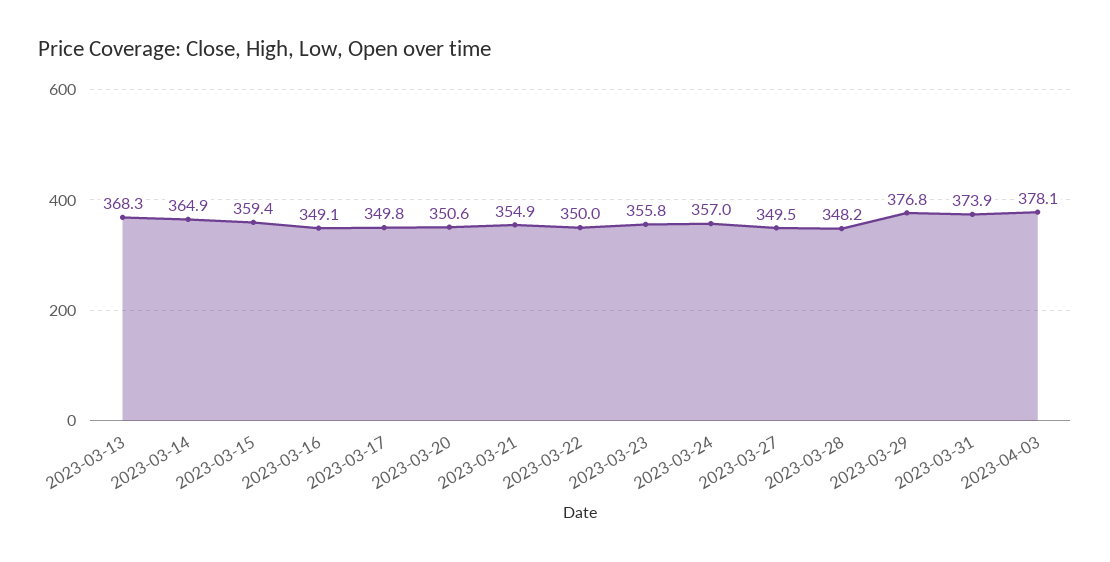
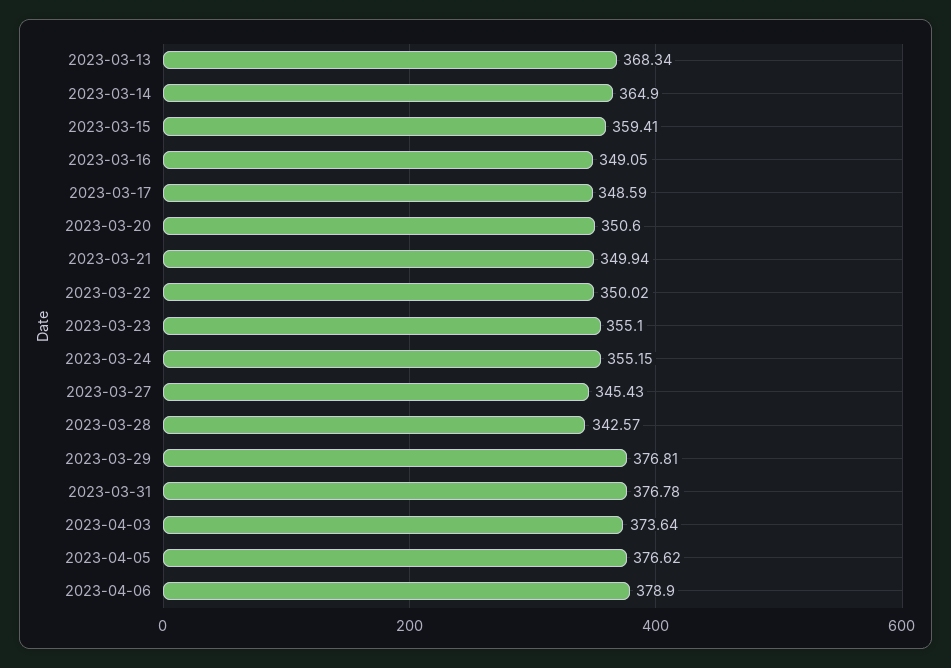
2023-03-17: 349.8 -> 348.59
2023-03-21: 354.9 -> 349.94
2023-03-23: 355.8 -> 355.1
2023-03-24: 357 -> 355.15
2023-03-27: 349.5 -> 345.43
2023-03-28: 348.2 -> 342.57
2023-03-31: 373.9 -> 376.78
2023-04-03: 378.1 -> 373.64
2023-04-05: none -> 376.62
2023-04-06: none -> 378.9

